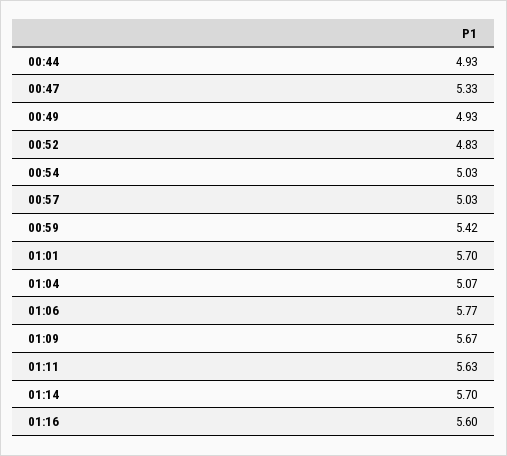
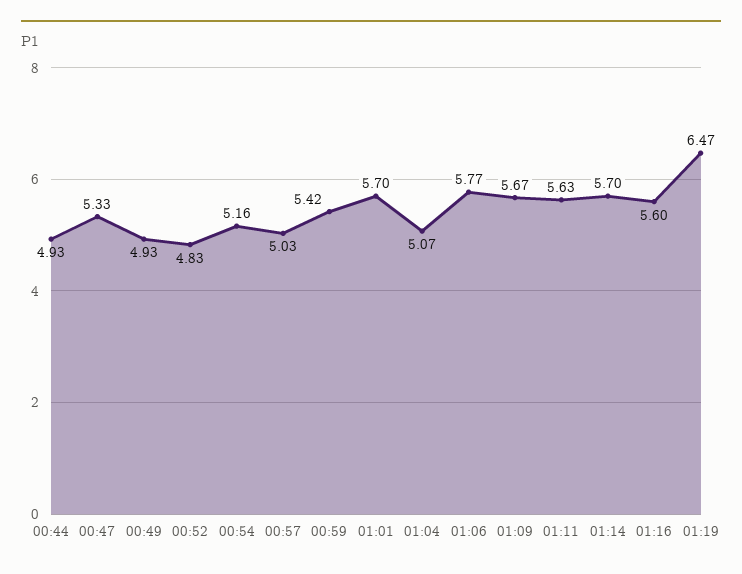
00:54: 5.03 -> 5.16
01:19: none -> 6.47

